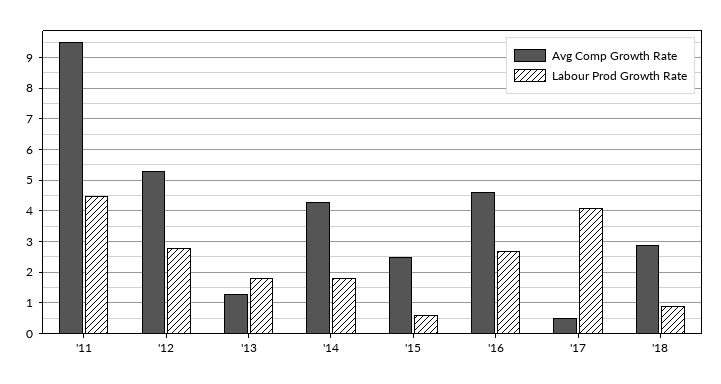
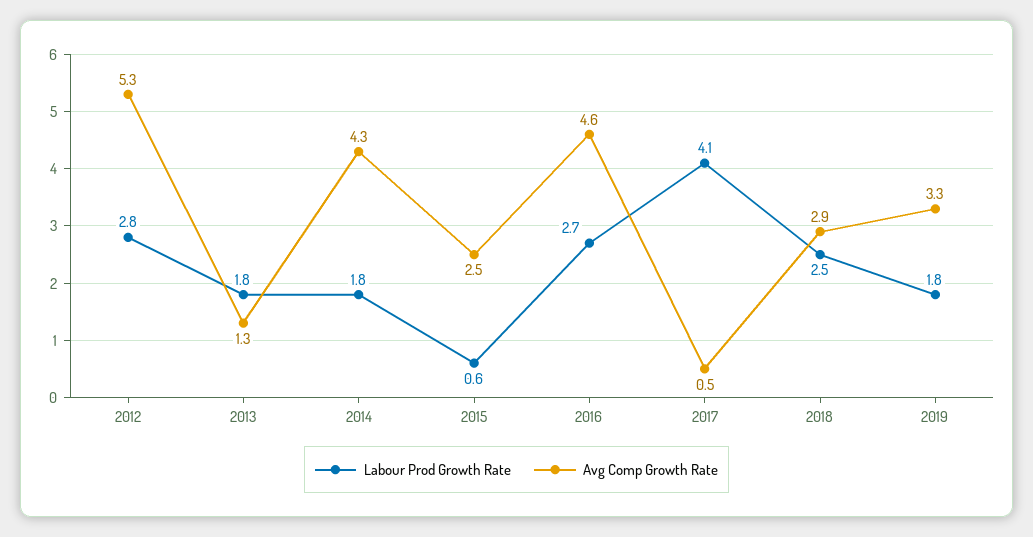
Avg Comp Growth Rate, '11: 9.5 -> none
Labour Prod Growth Rate, '11: 4.5 -> none
Labour Prod Growth Rate, '18: 1 -> 2.5
Labour Prod Growth Rate, 2019: none -> 1.8
Avg Comp Growth Rate, 2019: none -> 3.3

